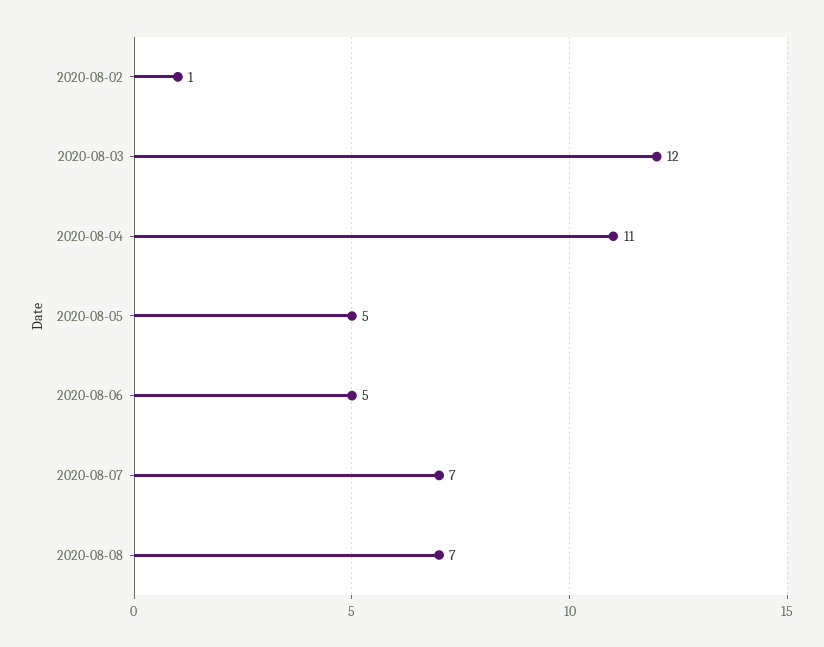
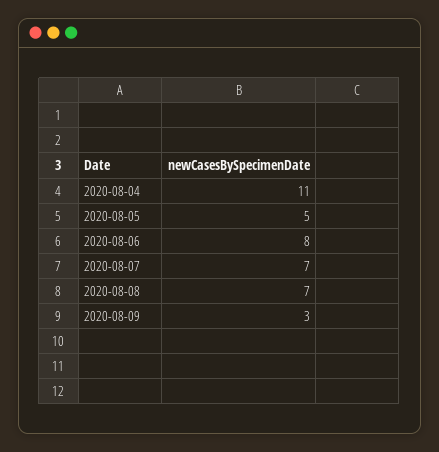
2020-08-02: 1 -> none
2020-08-03: 12 -> none
2020-08-06: 5 -> 8
2020-08-09: none -> 3

